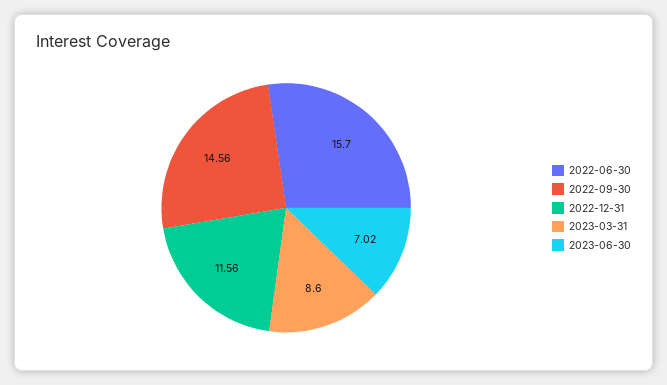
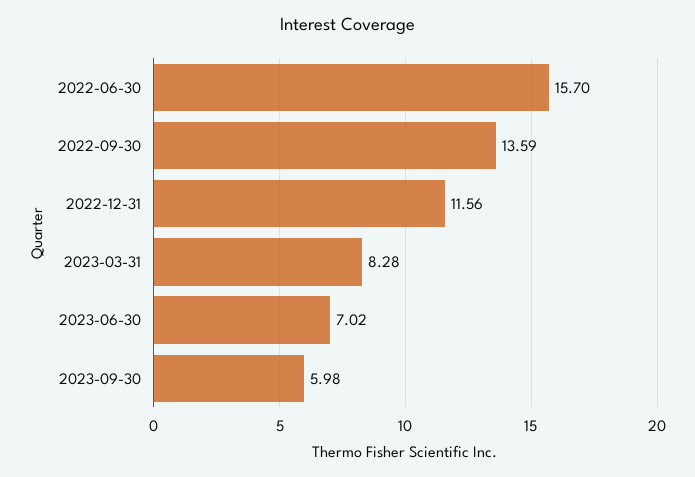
2022-09-30: 14.56 -> 13.59
2023-03-31: 8.6 -> 8.28
2023-09-30: none -> 5.98

